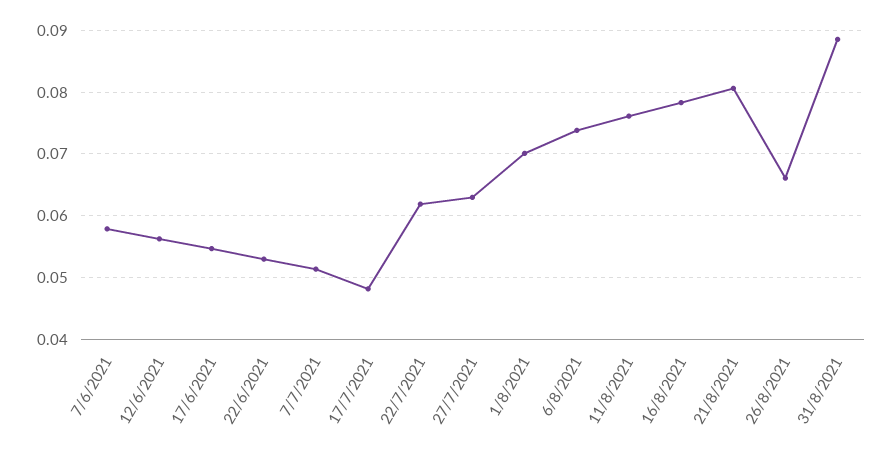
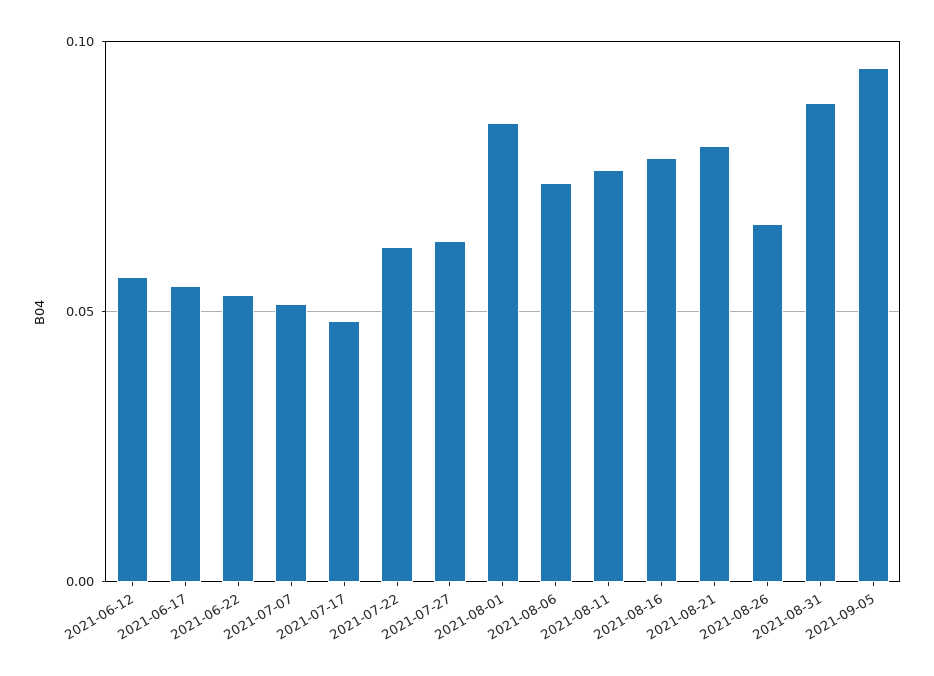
7/6/2021: 0.058 -> none
1/8/2021: 0.07 -> 0.085
2021-09-05: none -> 0.095

